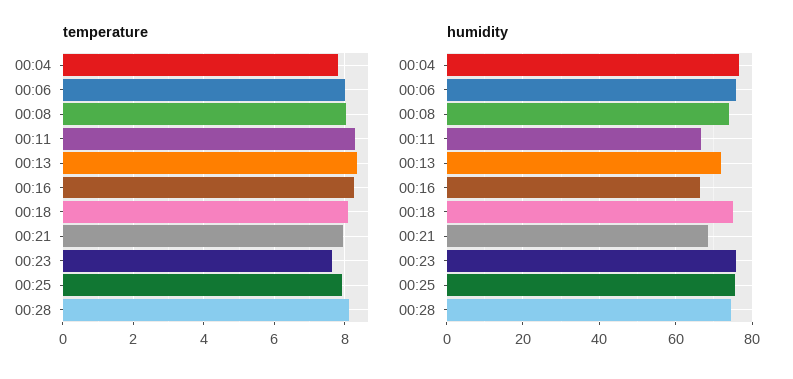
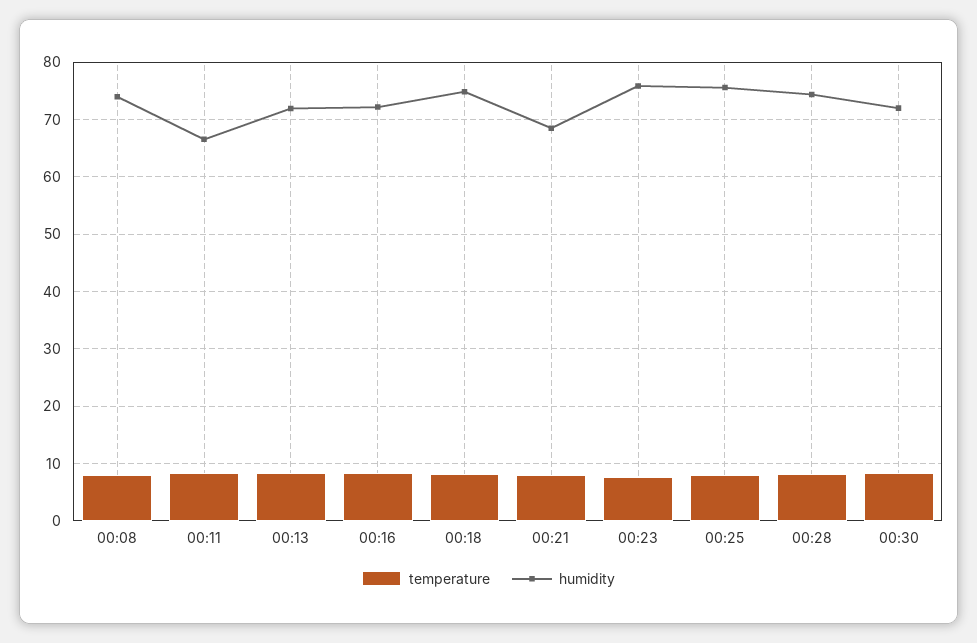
temperature, 00:04: 7.8 -> none
temperature, 00:06: 8 -> none
humidity, 00:04: 76 -> none
humidity, 00:06: 76 -> none
humidity, 00:16: 66 -> 72
temperature, 00:30: none -> 8
humidity, 00:30: none -> 72

